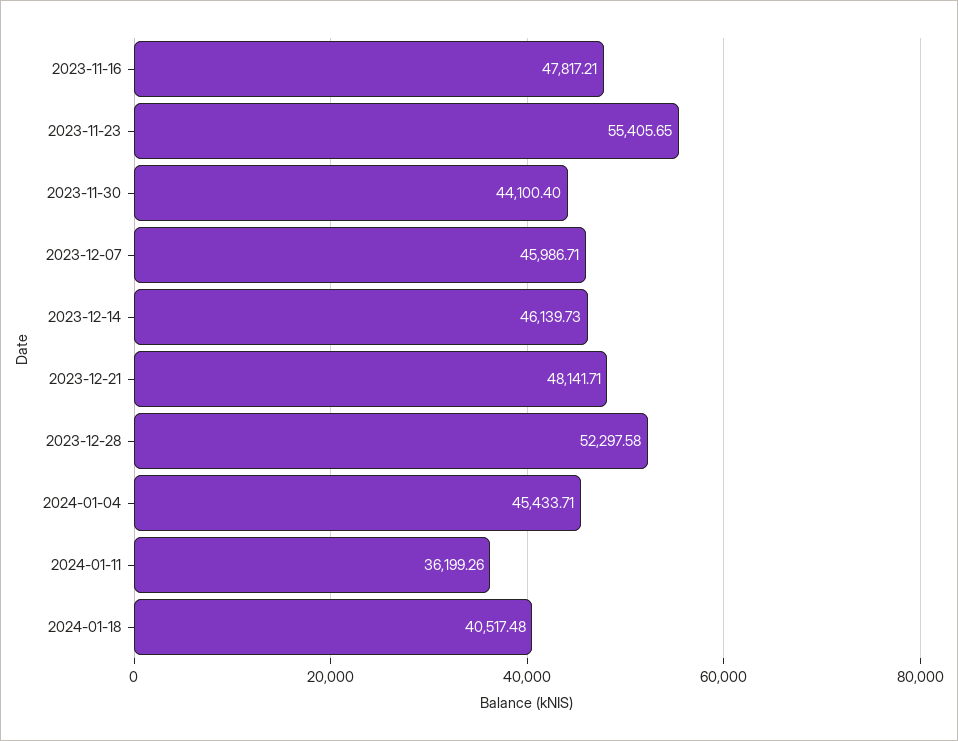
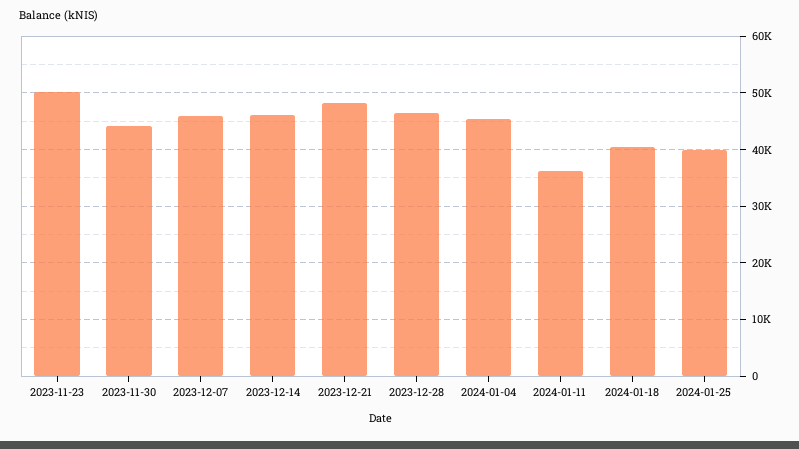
2023-11-16: 47817.21 -> none
2023-11-23: 55405.65 -> 50000
2023-12-28: 52297.58 -> 46000
2024-01-25: none -> 40000

